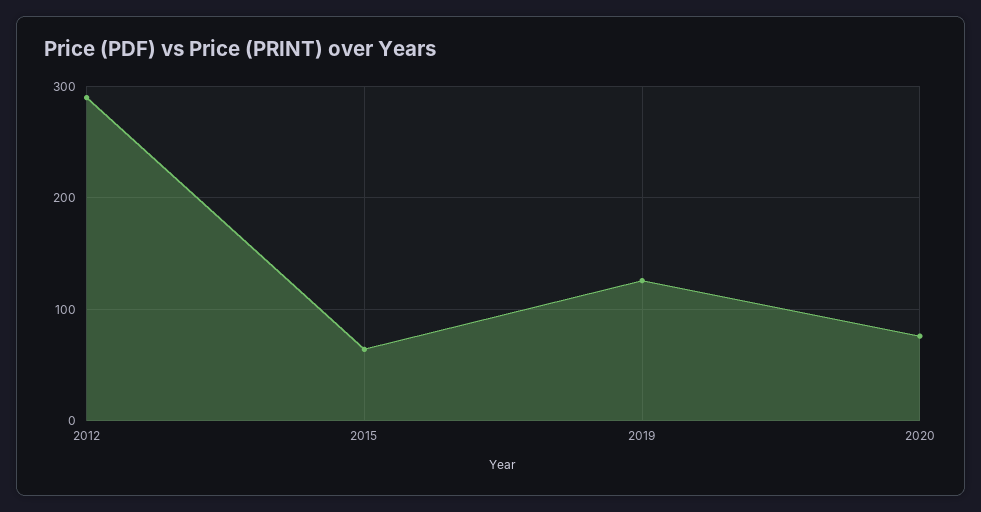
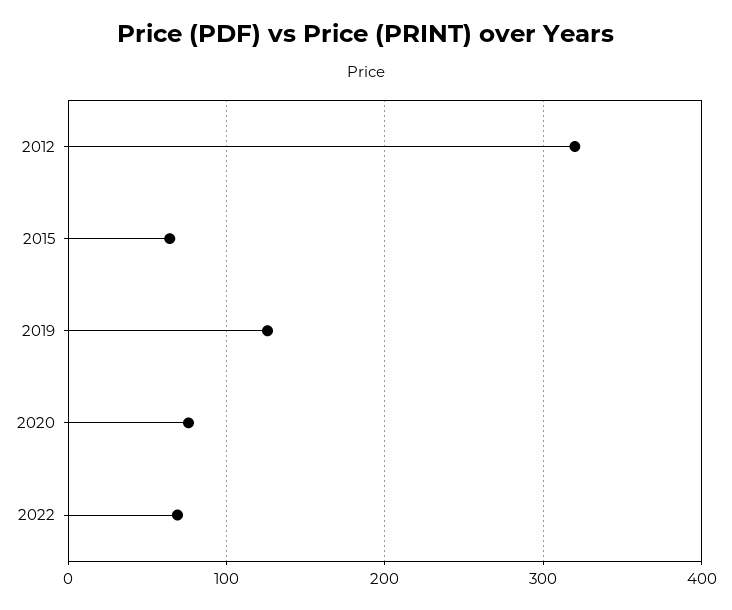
2012: 290 -> 320
2022: none -> 70

